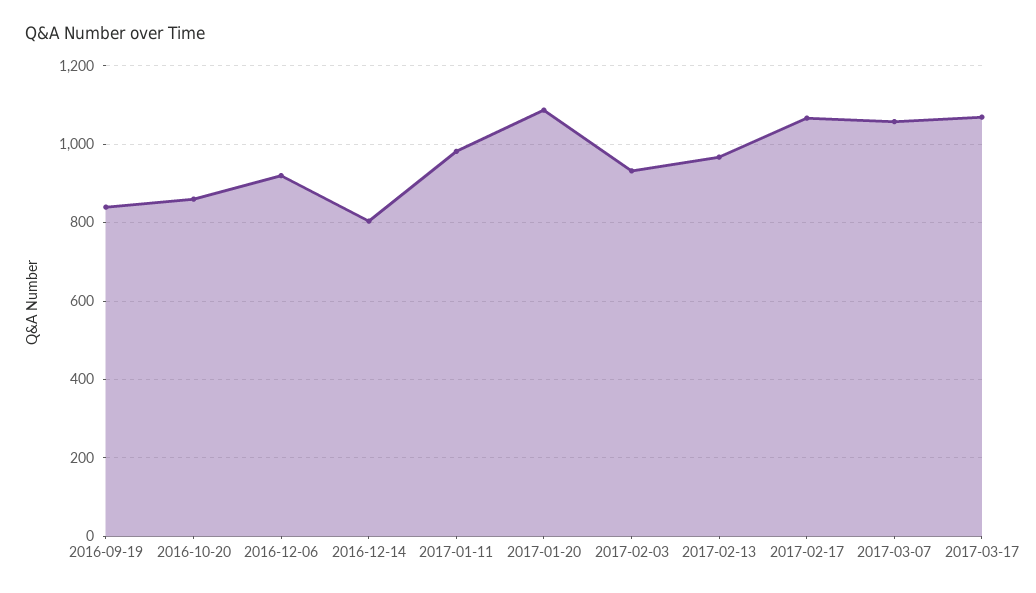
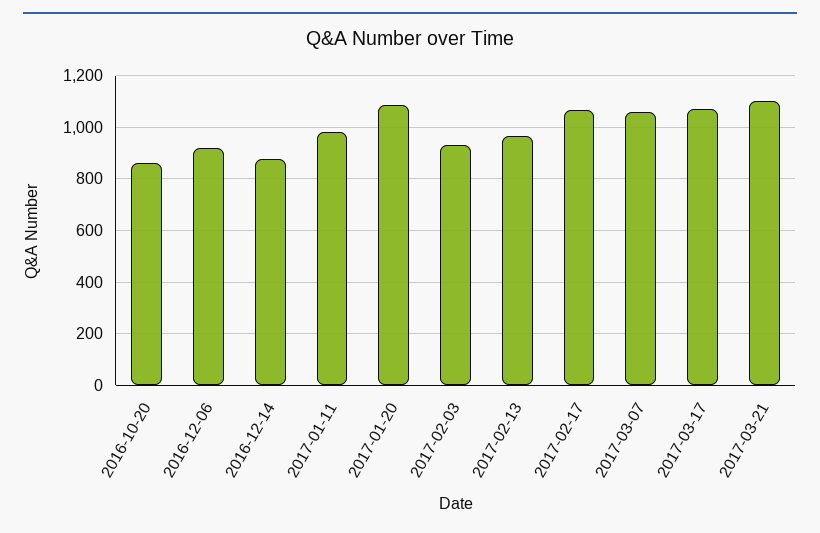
2016-09-19: 840 -> none
2016-12-14: 800 -> 875
2017-03-21: none -> 1100

